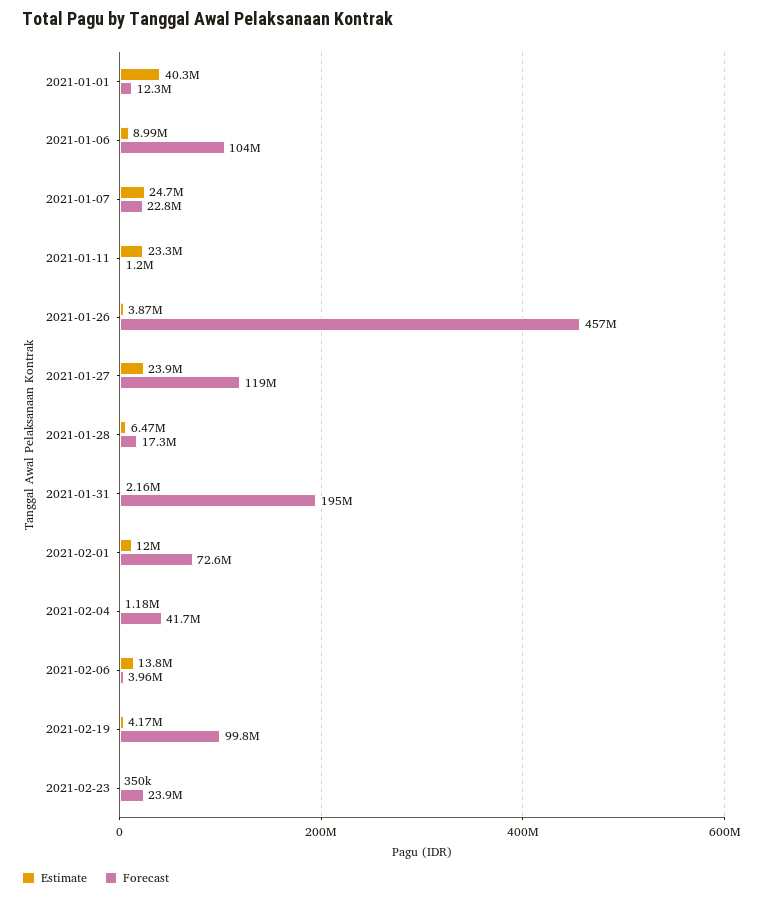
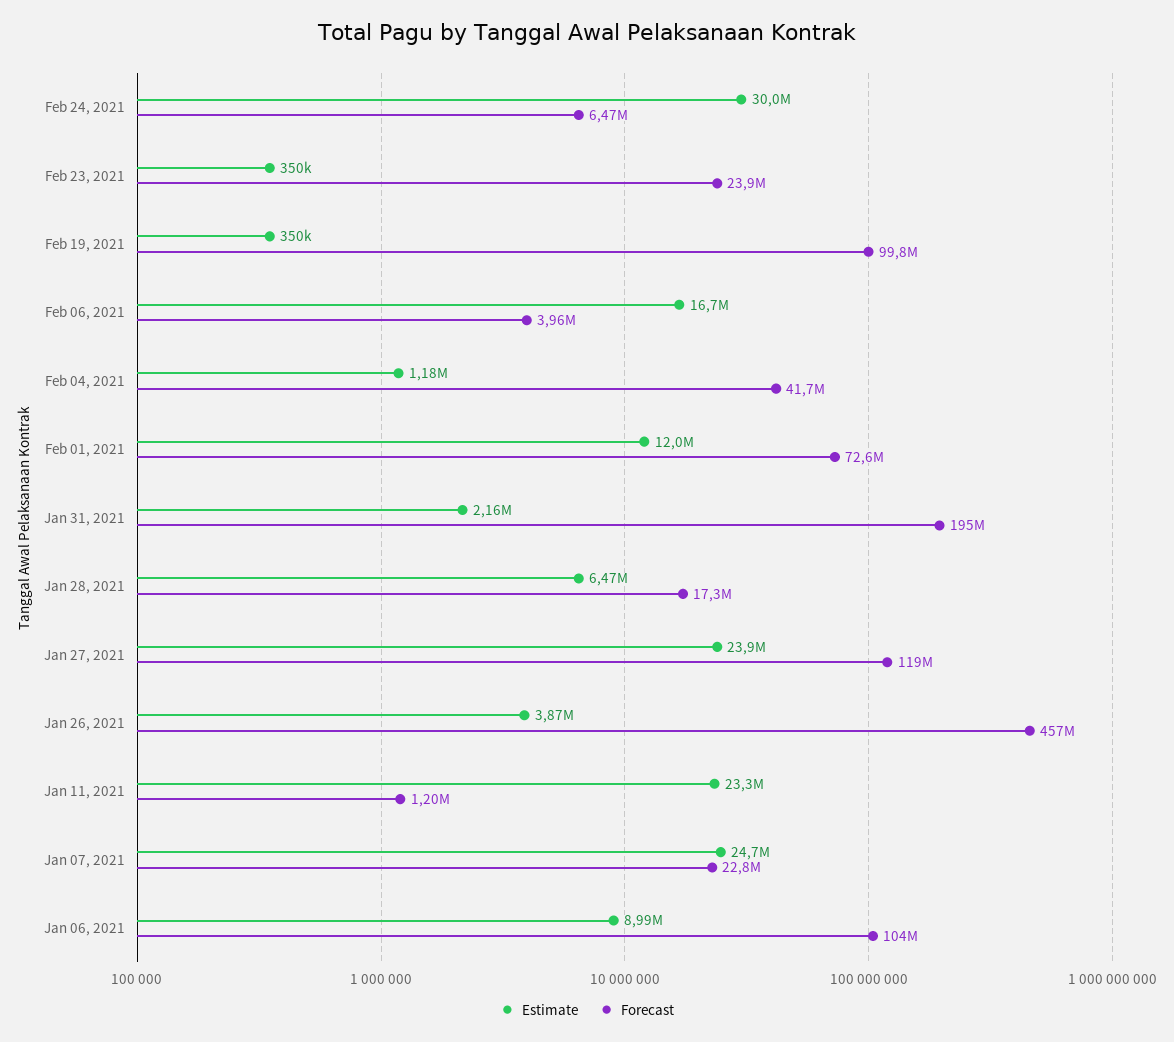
Estimate, 2021-01-01: 40300000 -> none
Forecast, 2021-01-01: 12300000 -> none
Estimate, 2021-02-06: 13800000 -> 16700000
Estimate, 2021-02-19: 4170000 -> 350000
Estimate, Feb 24, 2021: none -> 30000000
Forecast, Feb 24, 2021: none -> 6470000

